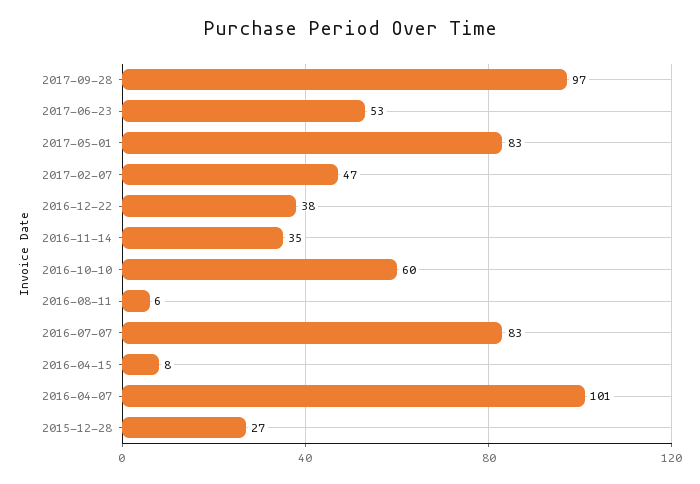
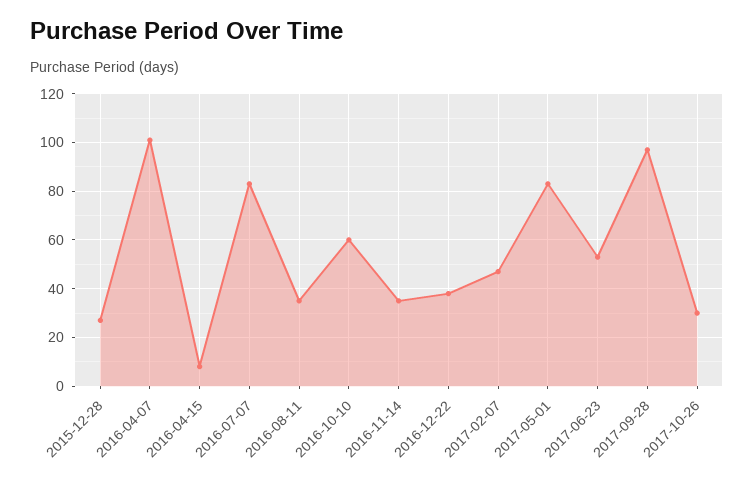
2016-08-11: 6 -> 35
2017-10-26: none -> 30

